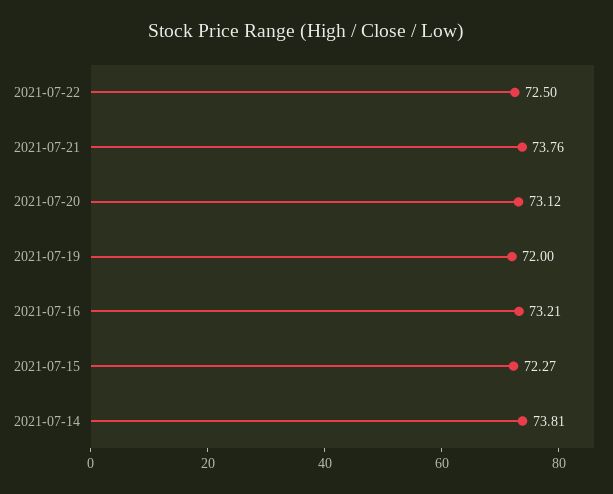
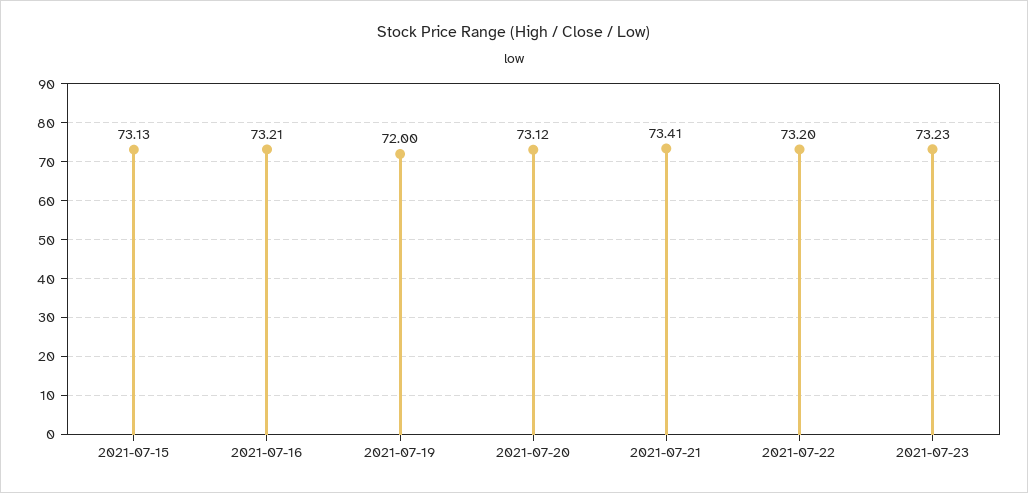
2021-07-22: 72.5 -> 73.2
2021-07-21: 73.76 -> 73.41
2021-07-15: 72.27 -> 73.13
2021-07-14: 73.81 -> none
2021-07-23: none -> 73.23

